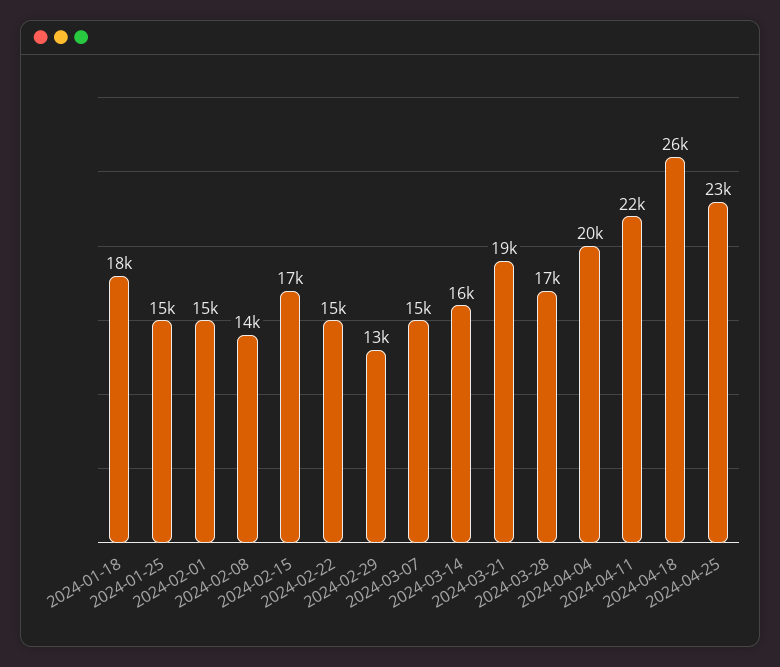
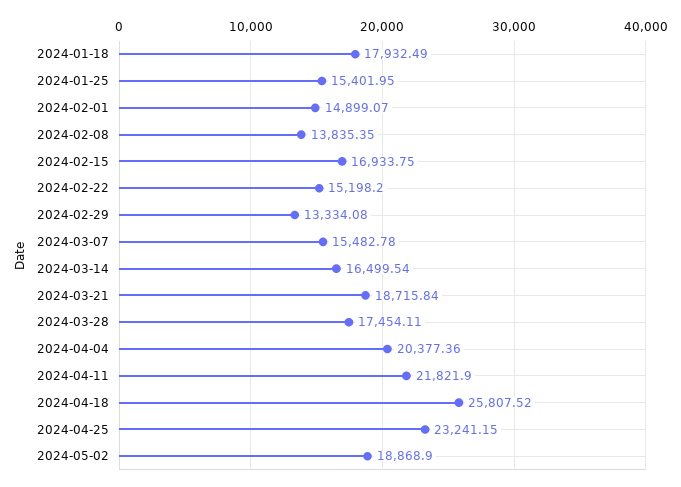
2024-05-02: none -> 18868.9

